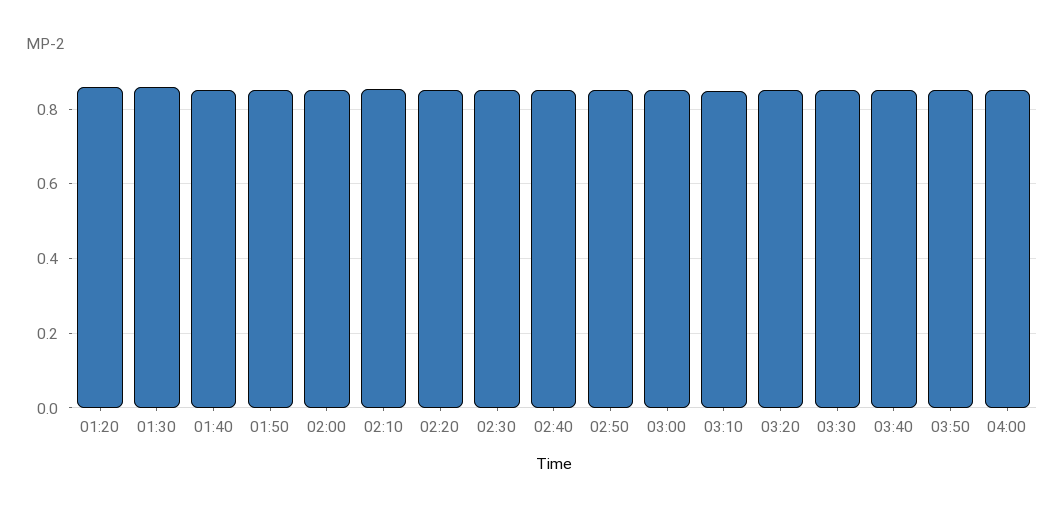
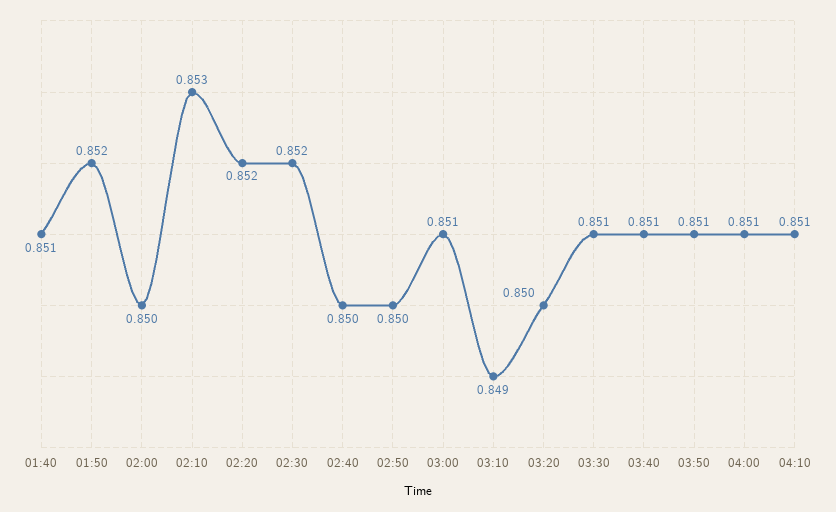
01:20: 0.86 -> none
01:30: 0.86 -> none
04:10: none -> 0.851

